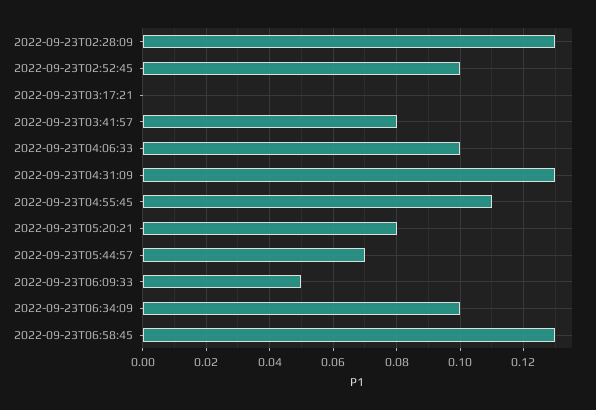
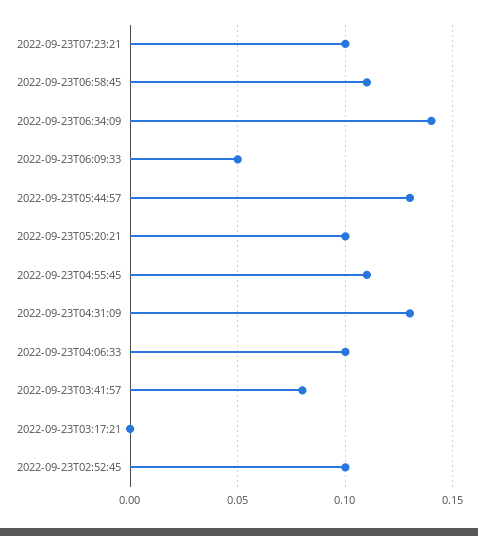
2022-09-23T02:28:09: 0.13 -> none
2022-09-23T05:20:21: 0.08 -> 0.1
2022-09-23T05:44:57: 0.07 -> 0.13
2022-09-23T06:34:09: 0.1 -> 0.14
2022-09-23T06:58:45: 0.13 -> 0.11
2022-09-23T07:23:21: none -> 0.1

